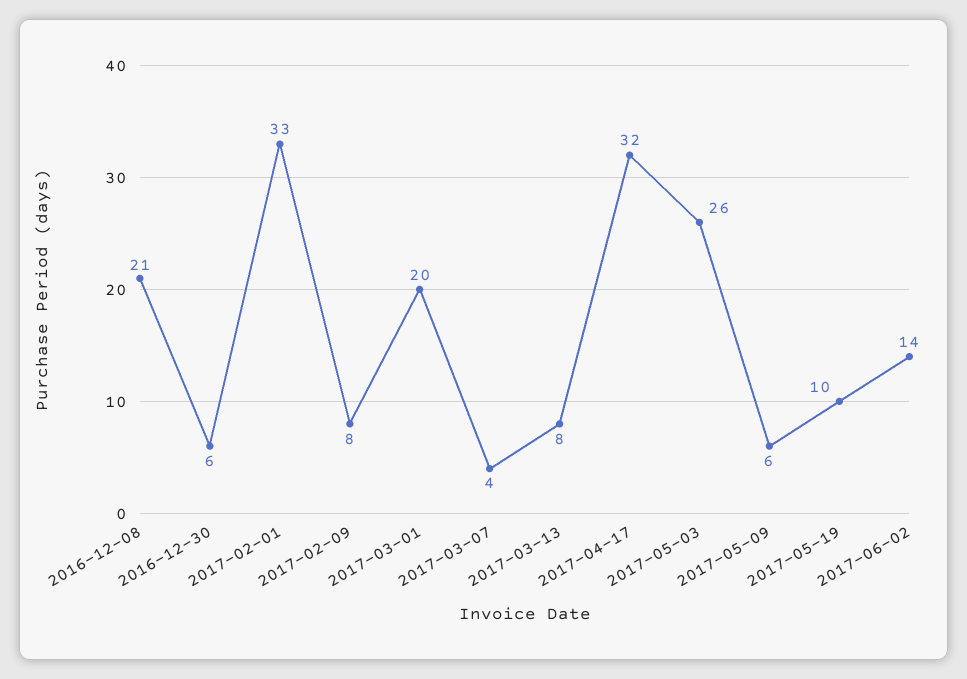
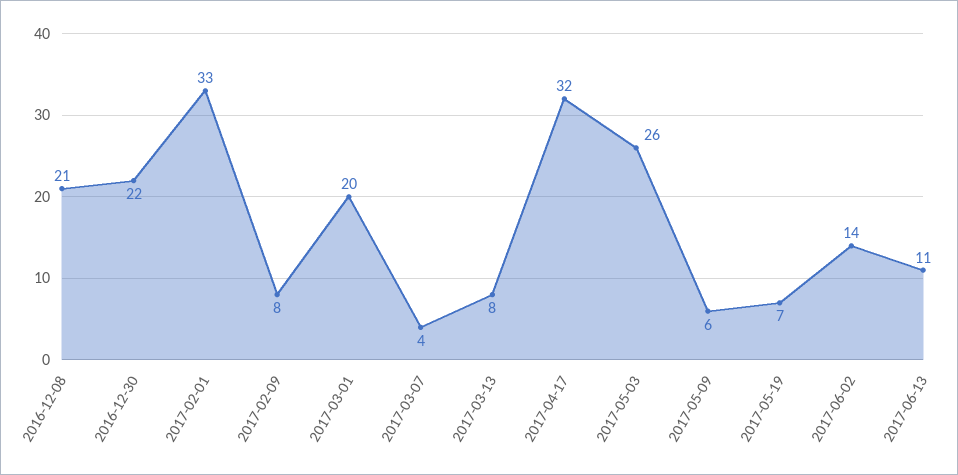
2016-12-30: 6 -> 22
2017-05-19: 10 -> 7
2017-06-13: none -> 11

